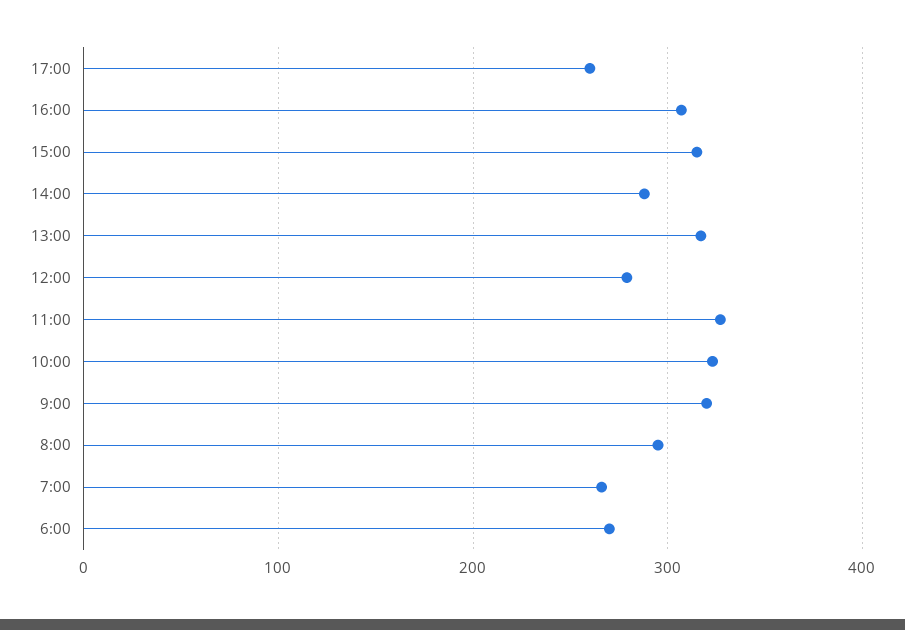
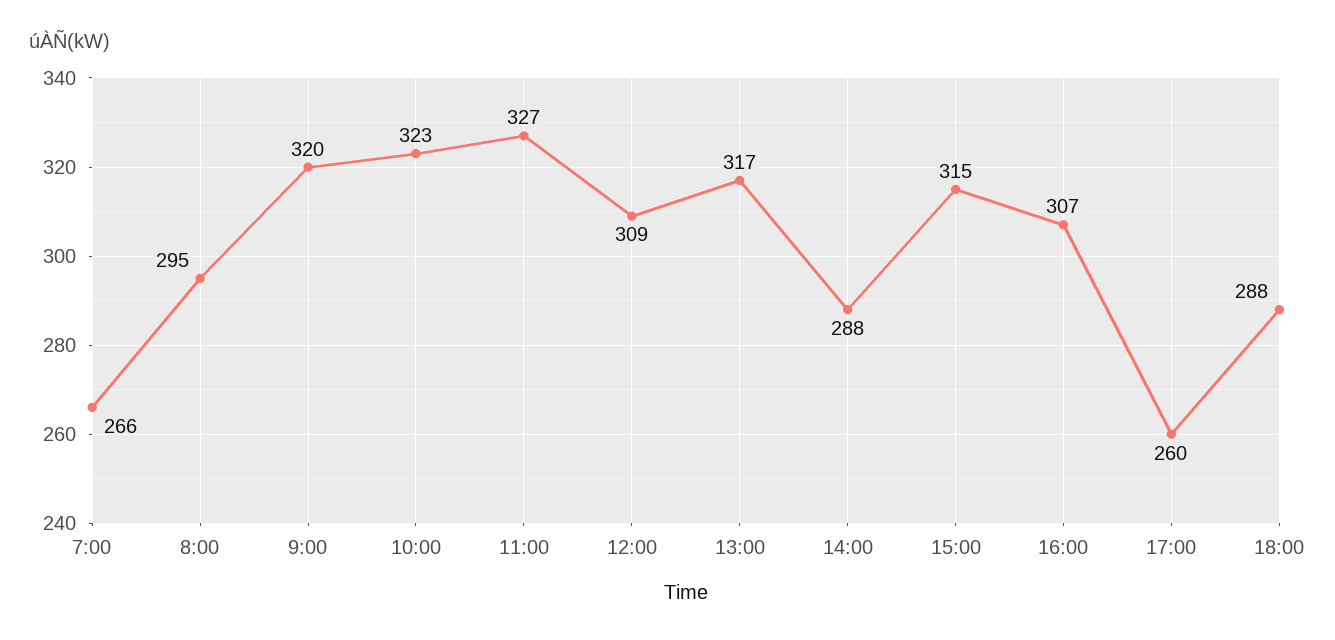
12:00: 280 -> 309
6:00: 270 -> none
18:00: none -> 288

